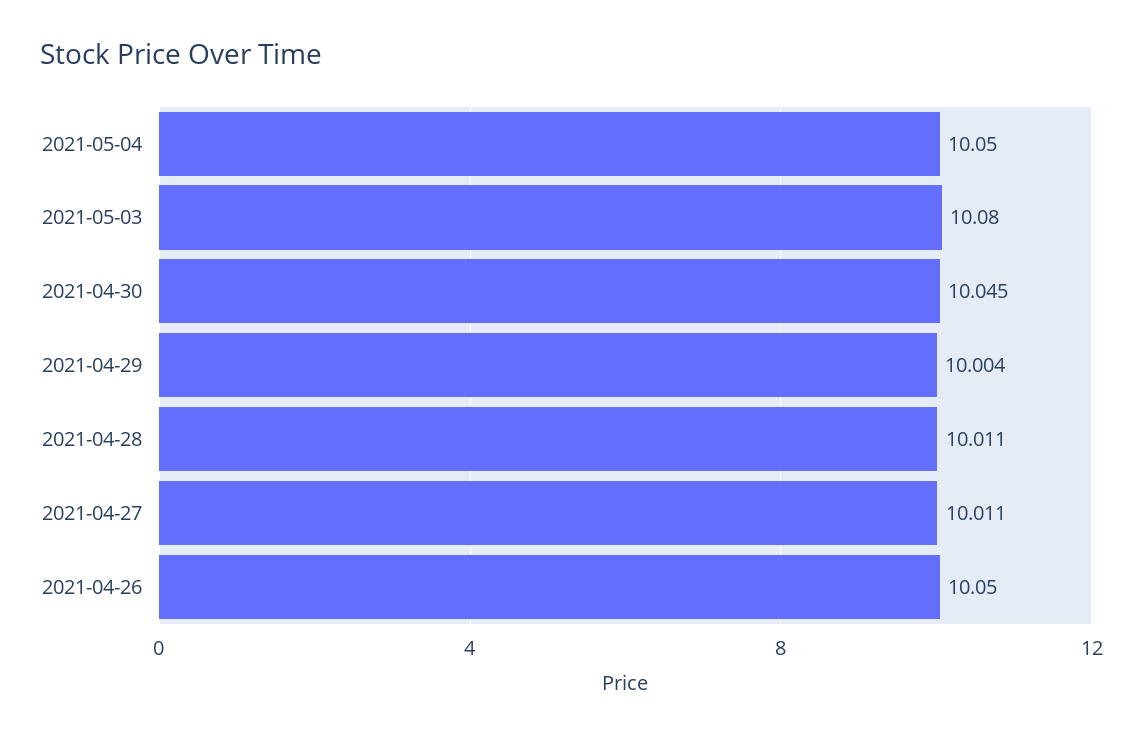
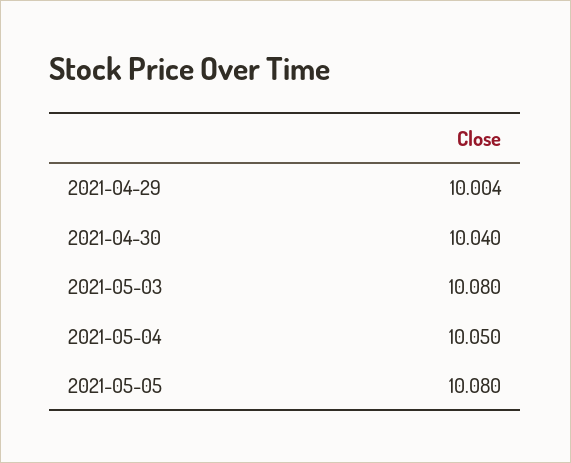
2021-04-30: 10.045 -> 10.04
2021-04-28: 10.011 -> none
2021-04-27: 10.011 -> none
2021-04-26: 10.05 -> none
2021-05-05: none -> 10.08

